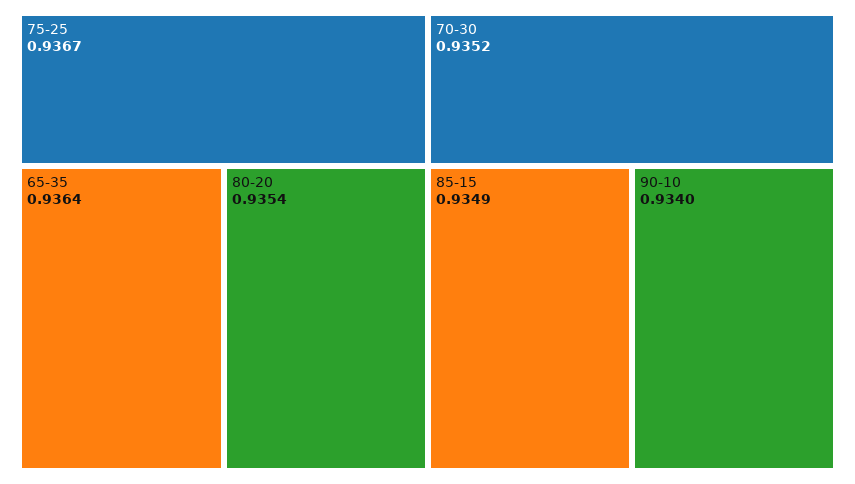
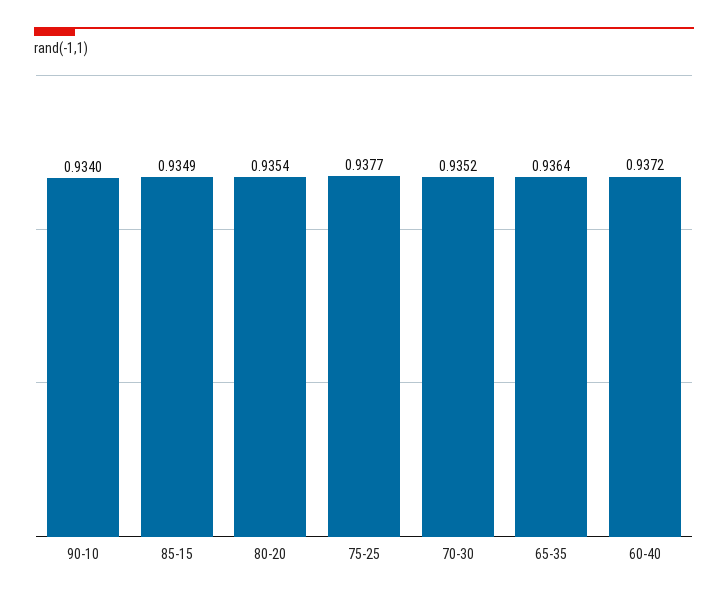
75-25: 0.9367 -> 0.9377
60-40: none -> 0.9372

